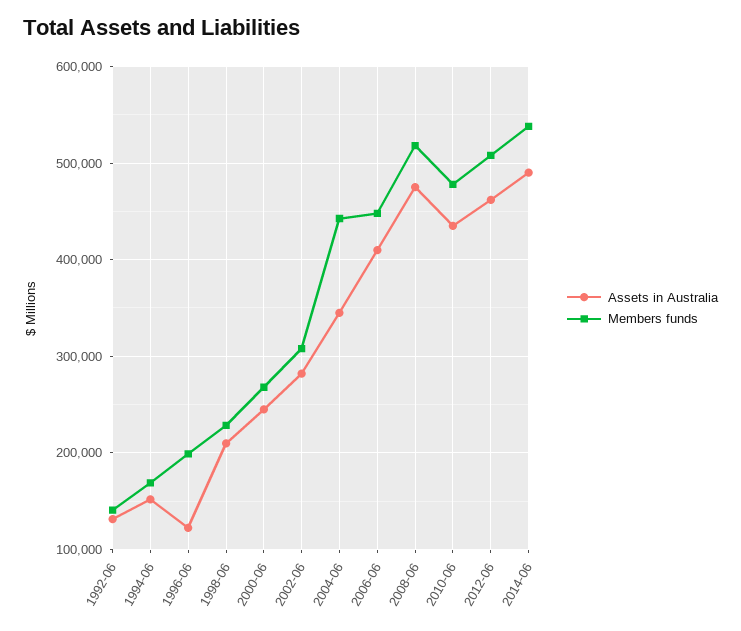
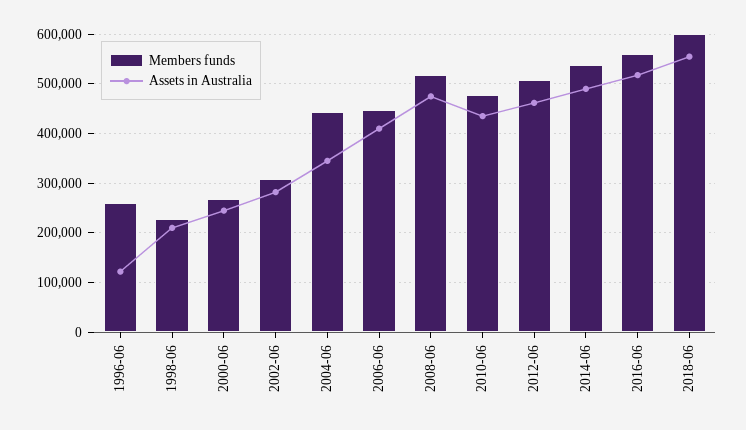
Assets in Australia, 1992-06: 130000 -> none
Members funds, 1992-06: 140000 -> none
Assets in Australia, 1994-06: 150000 -> none
Members funds, 1994-06: 170000 -> none
Members funds, 1996-06: 200000 -> 260000
Members funds, 2016-06: none -> 560000
Assets in Australia, 2016-06: none -> 520000
Members funds, 2018-06: none -> 600000
Assets in Australia, 2018-06: none -> 560000

